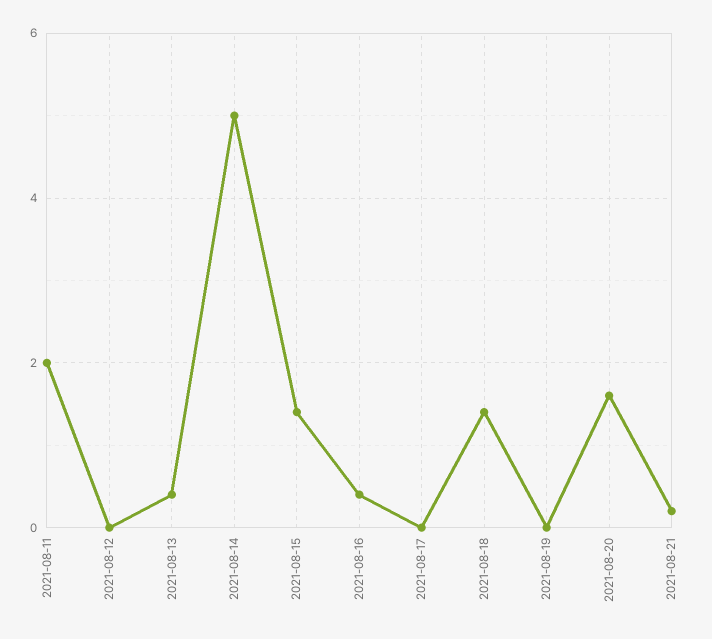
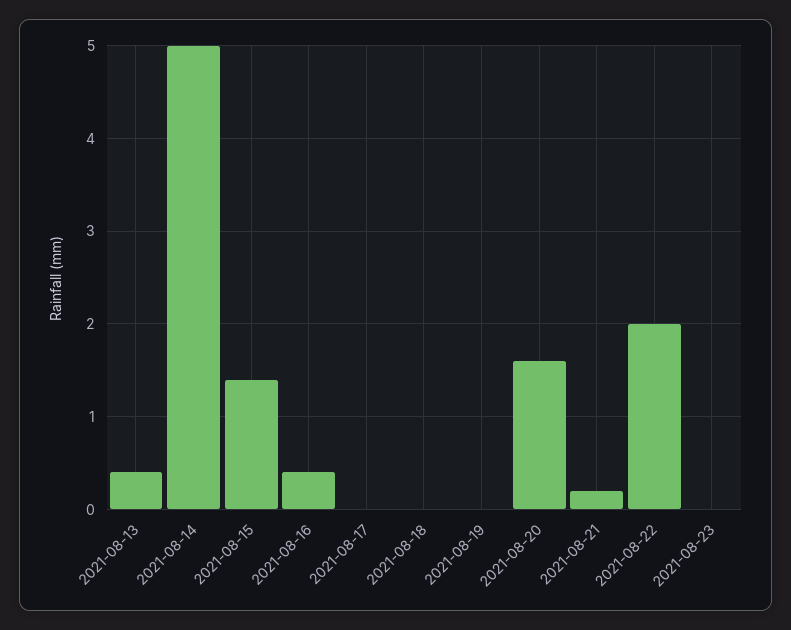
2021-08-11: 2 -> none
2021-08-12: 0 -> none
2021-08-18: 1.5 -> 0
2021-08-22: none -> 2
2021-08-23: none -> 0

